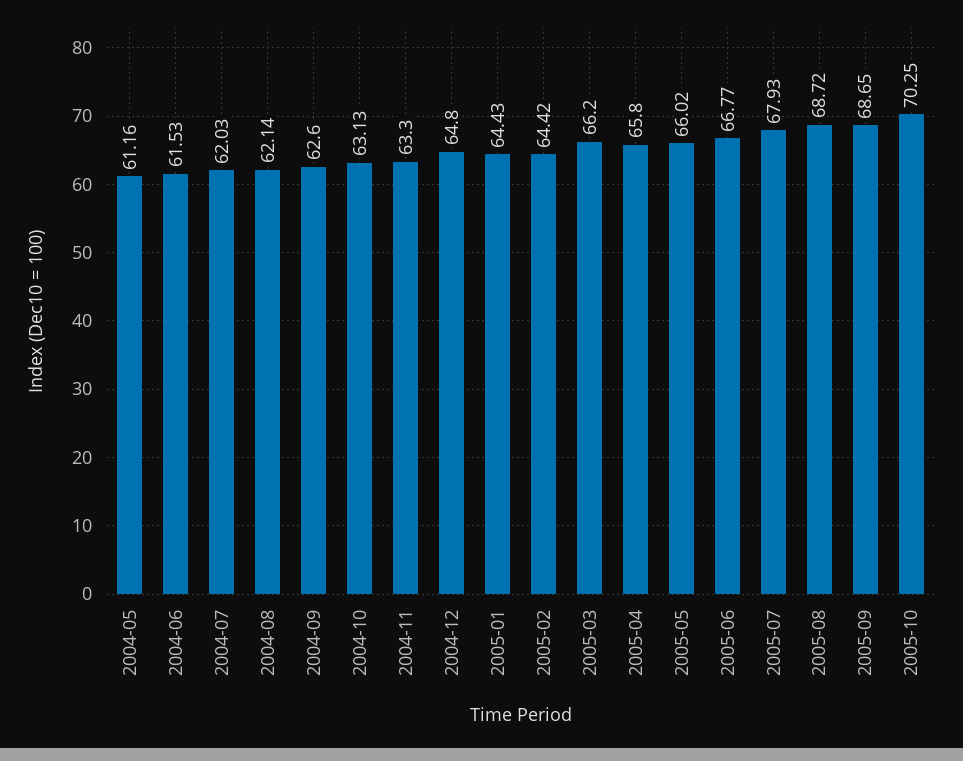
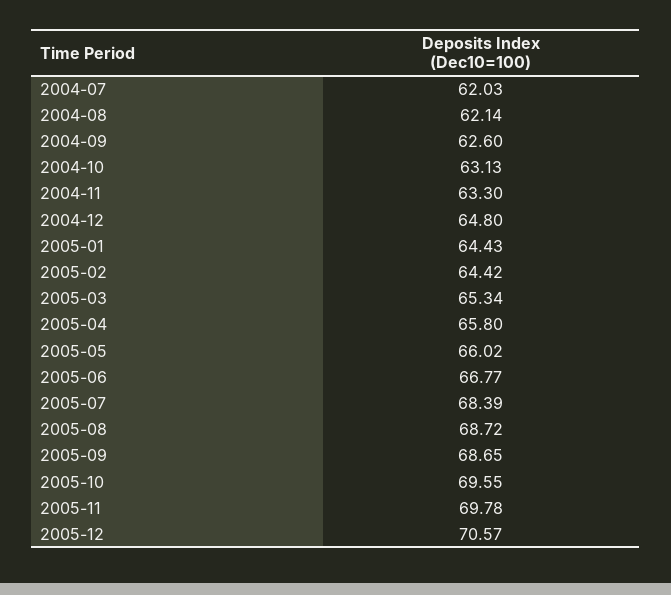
2004-05: 61.16 -> none
2004-06: 61.53 -> none
2005-03: 66.2 -> 65.34
2005-07: 67.93 -> 68.39
2005-10: 70.25 -> 69.55
2005-11: none -> 69.78
2005-12: none -> 70.57

